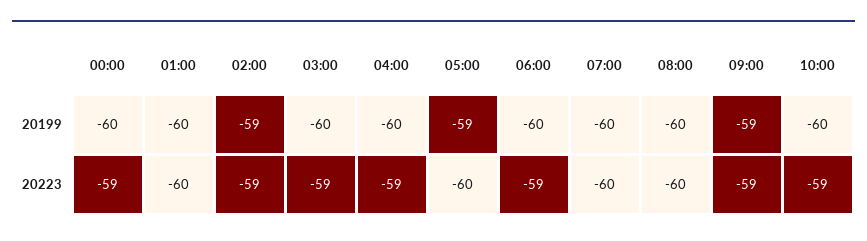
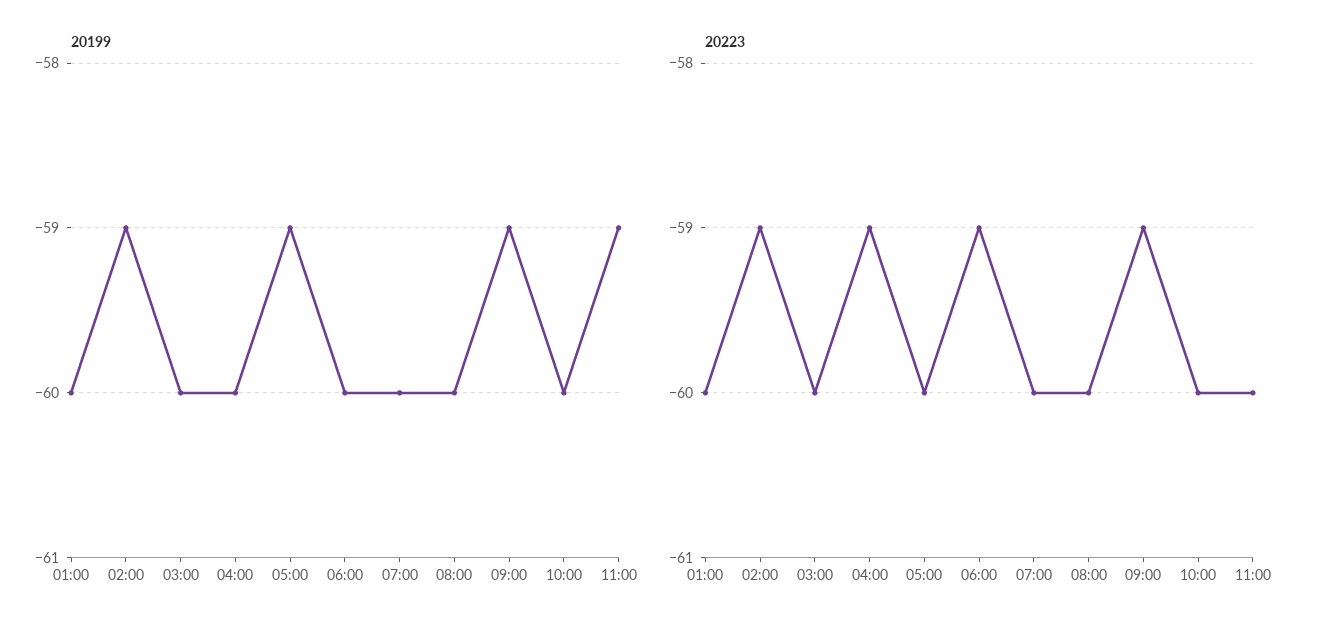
20199, 00:00: -60 -> none
20223, 00:00: -59 -> none
20223, 03:00: -59 -> -60
20223, 10:00: -59 -> -60
20199, 11:00: none -> -59
20223, 11:00: none -> -60

